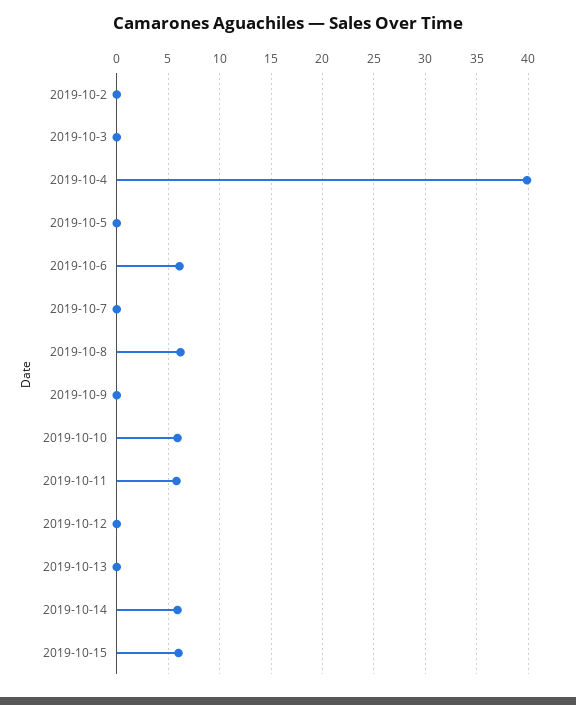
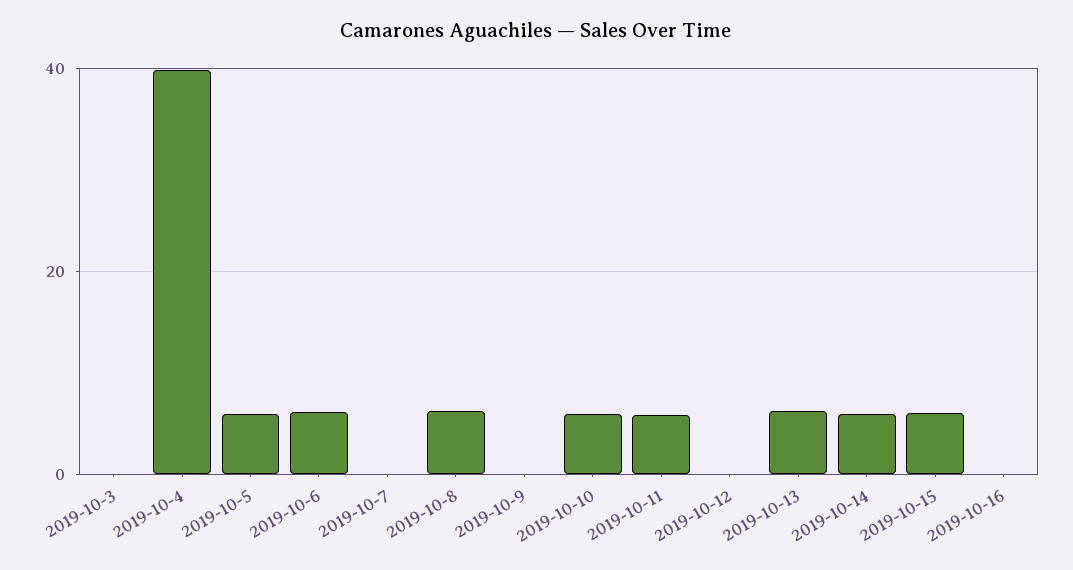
2019-10-2: 0 -> none
2019-10-5: 0 -> 6
2019-10-13: 0 -> 6
2019-10-16: none -> 0

